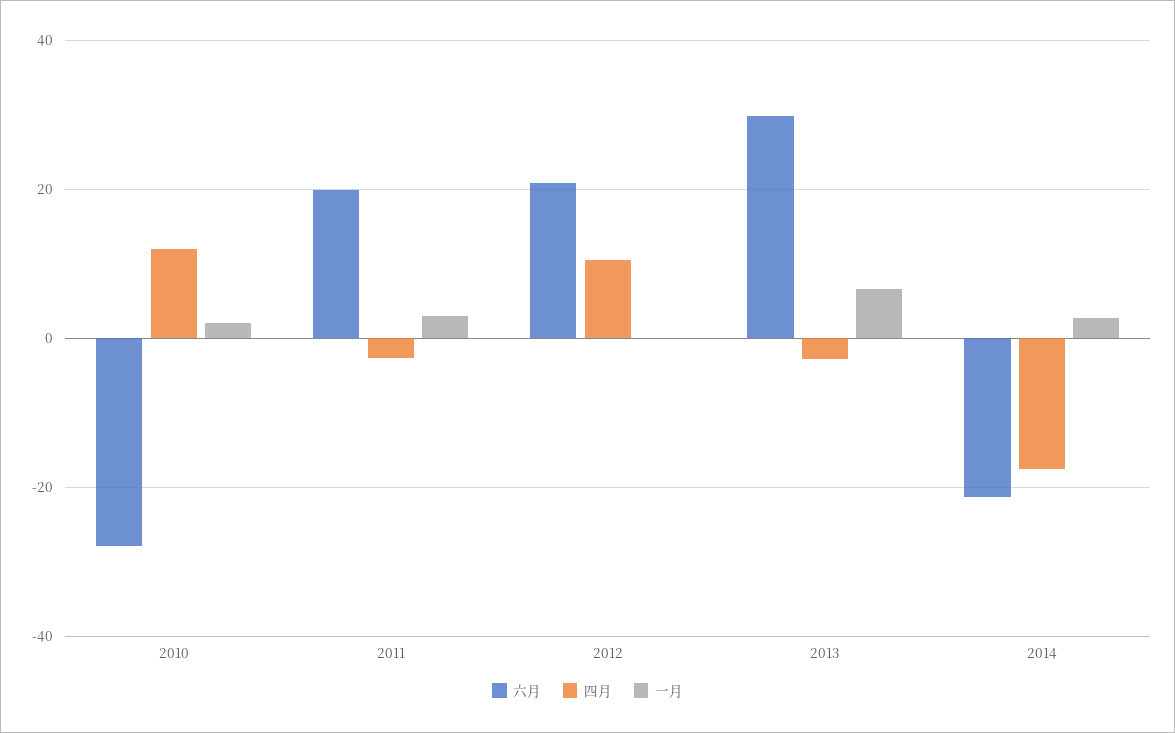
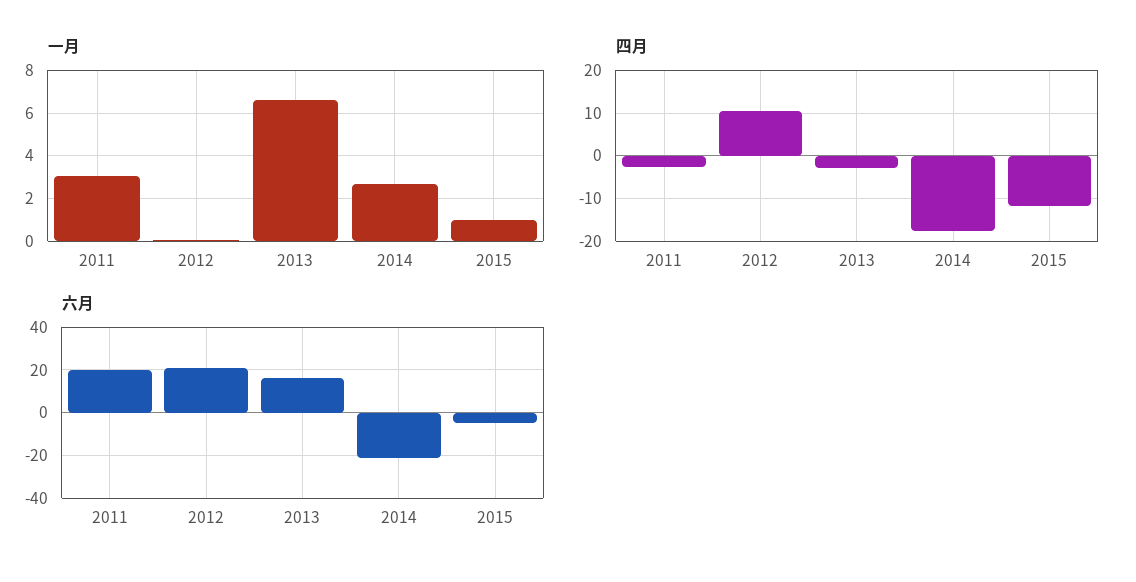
六月, 2010: -28 -> none
四月, 2010: 12 -> none
一月, 2010: 2 -> none
六月, 2013: 30 -> 15
一月, 2015: none -> 1
四月, 2015: none -> -12
六月, 2015: none -> -5

